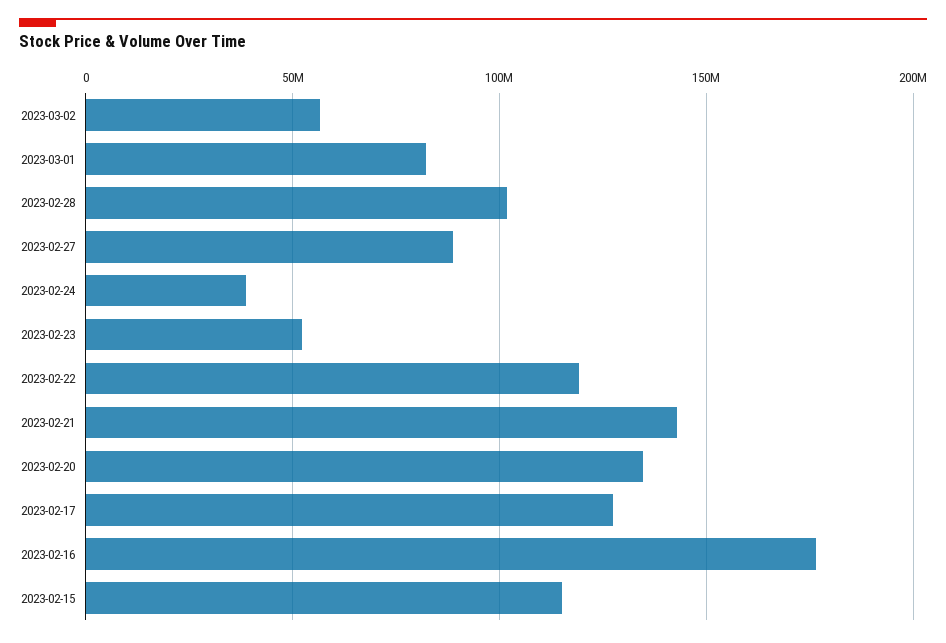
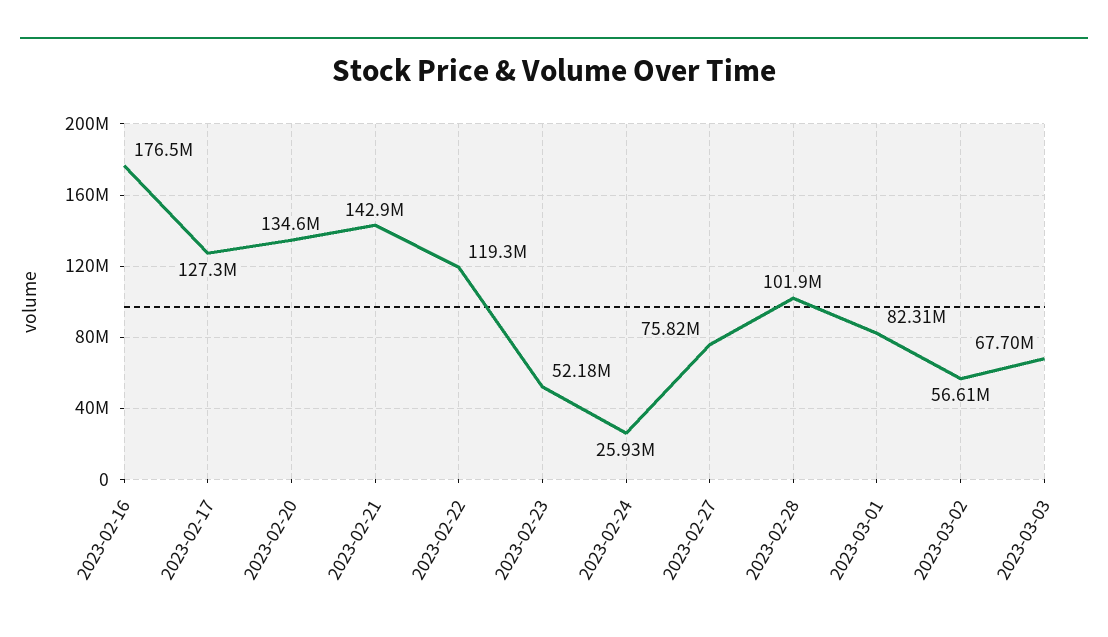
2023-02-27: 90000000 -> 75820000
2023-02-24: 40000000 -> 25930000
2023-02-15: 115000000 -> none
2023-03-03: none -> 67700000

